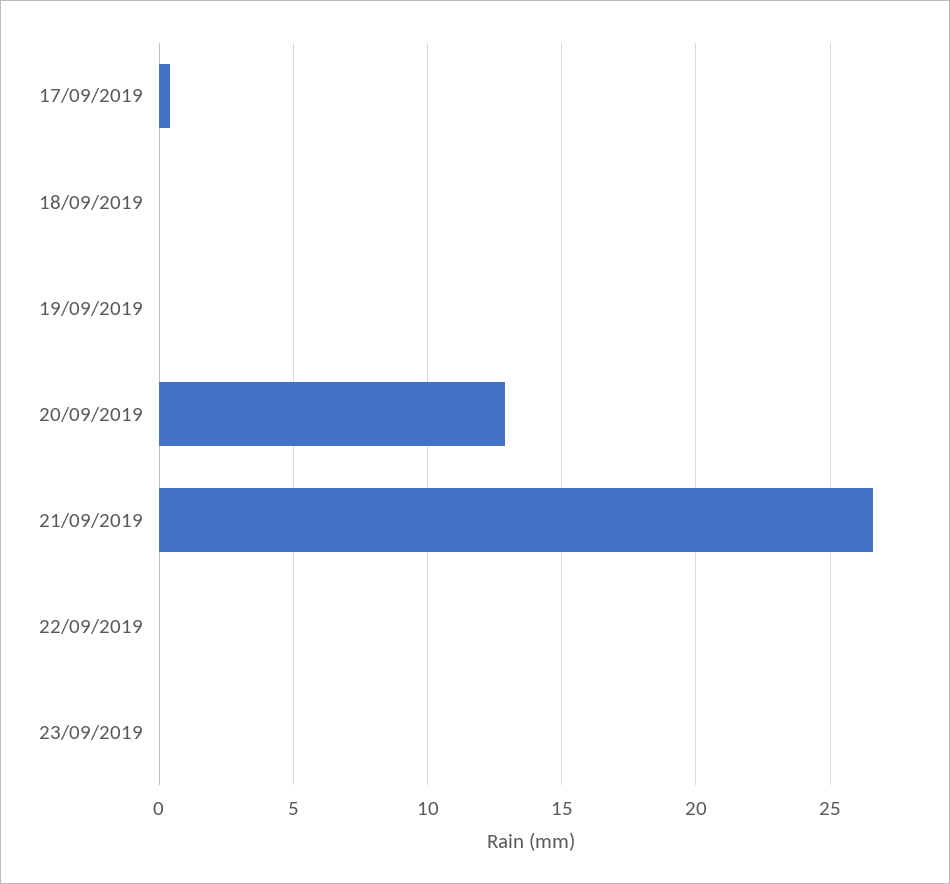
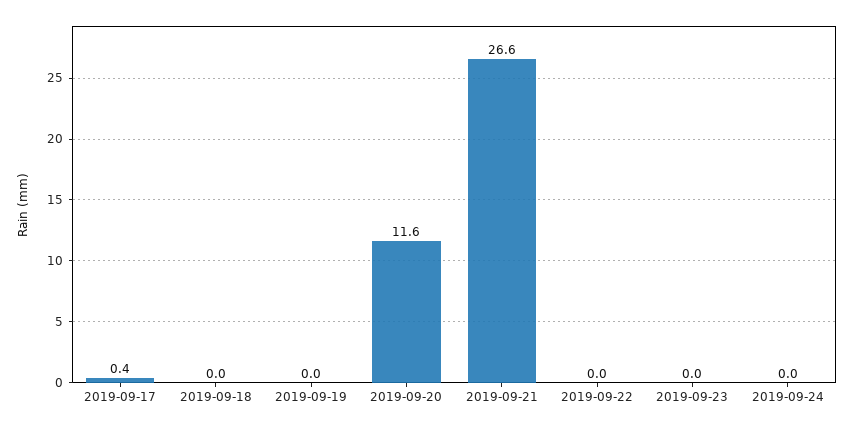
20/09/2019: 13 -> 11.6
2019-09-24: none -> 0

